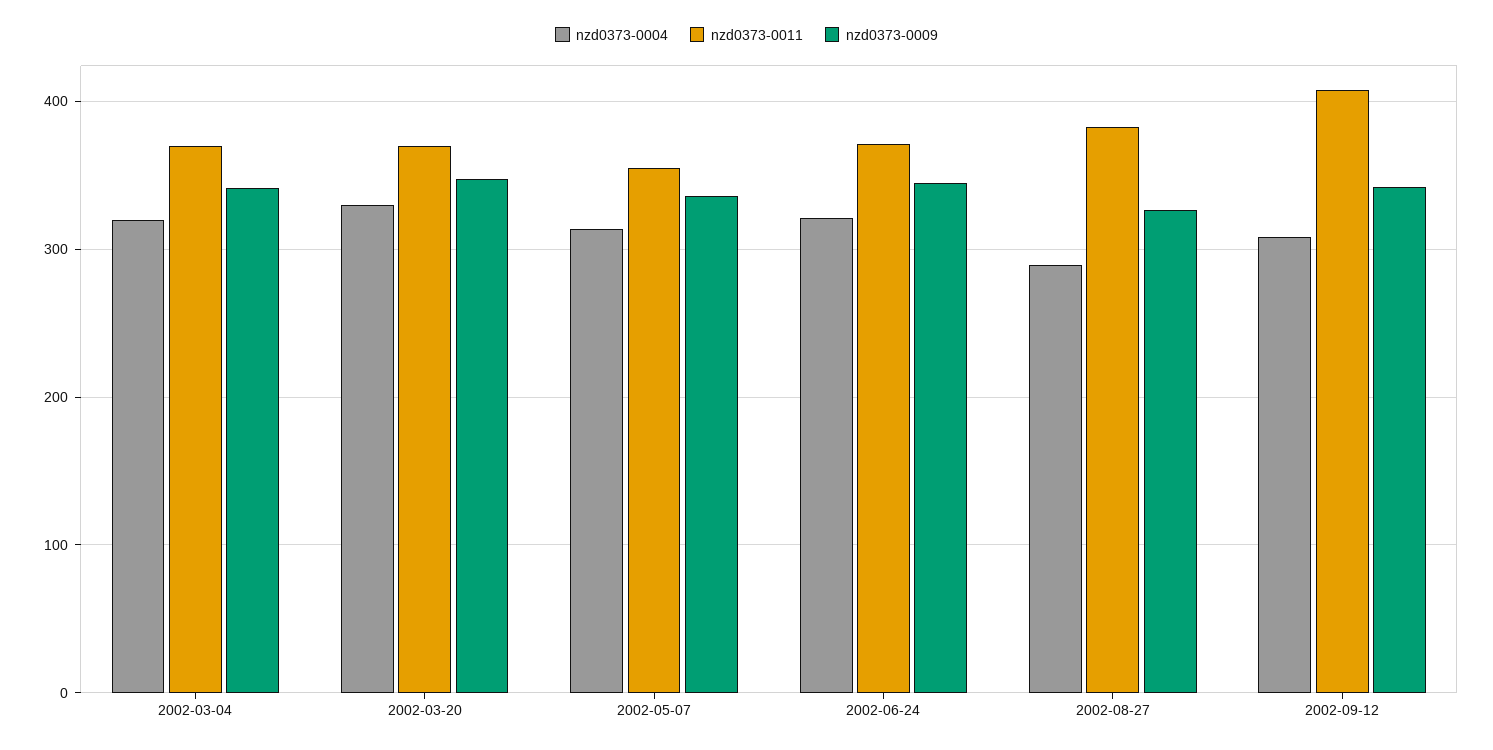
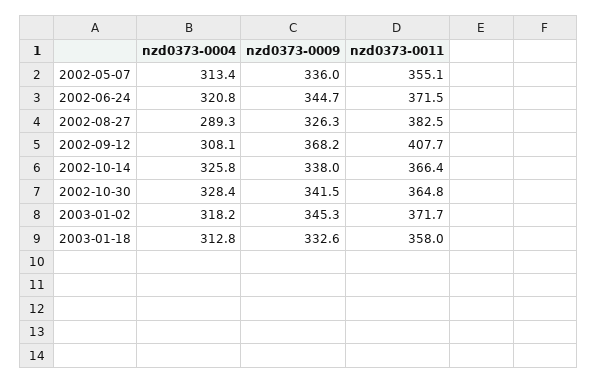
nzd0373-0004, 2002-03-04: 320 -> none
nzd0373-0011, 2002-03-04: 370 -> none
nzd0373-0009, 2002-03-04: 340 -> none
nzd0373-0004, 2002-03-20: 330 -> none
nzd0373-0011, 2002-03-20: 370 -> none
nzd0373-0009, 2002-03-20: 350 -> none
nzd0373-0009, 2002-09-12: 340 -> 368.2
nzd0373-0004, 2002-10-14: none -> 325.8
nzd0373-0009, 2002-10-14: none -> 338
nzd0373-0011, 2002-10-14: none -> 366.4
nzd0373-0004, 2002-10-30: none -> 328.4
nzd0373-0009, 2002-10-30: none -> 341.5
nzd0373-0011, 2002-10-30: none -> 364.8
nzd0373-0004, 2003-01-02: none -> 318.2
nzd0373-0009, 2003-01-02: none -> 345.3
nzd0373-0011, 2003-01-02: none -> 371.7
nzd0373-0004, 2003-01-18: none -> 312.8
nzd0373-0009, 2003-01-18: none -> 332.6
nzd0373-0011, 2003-01-18: none -> 358

